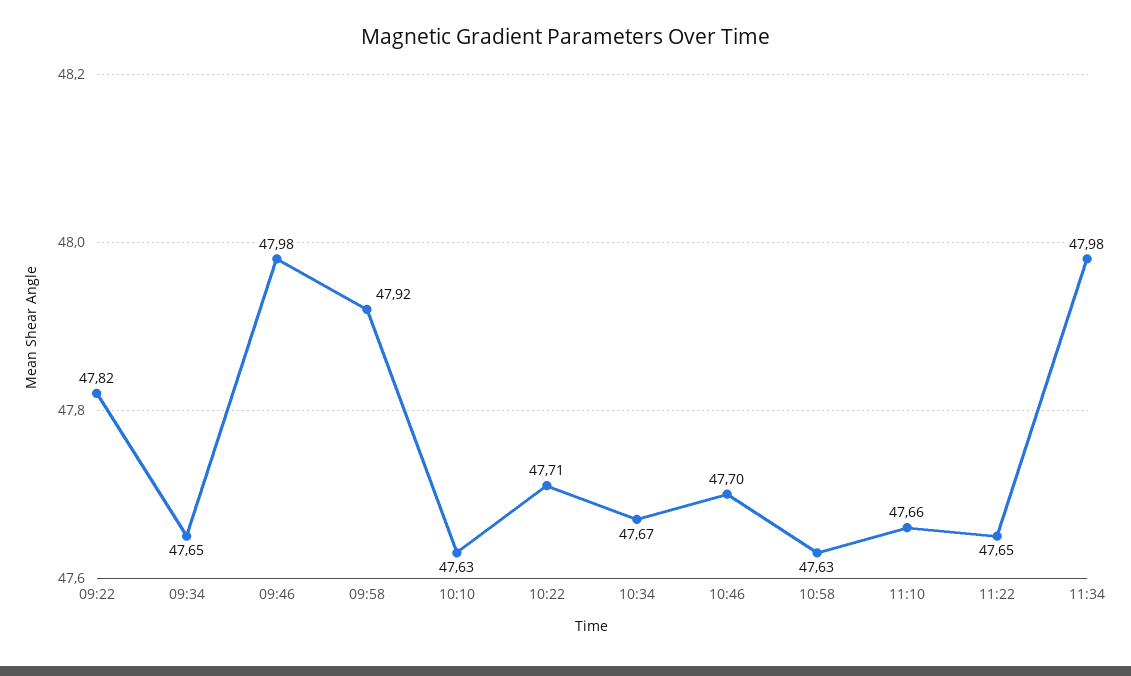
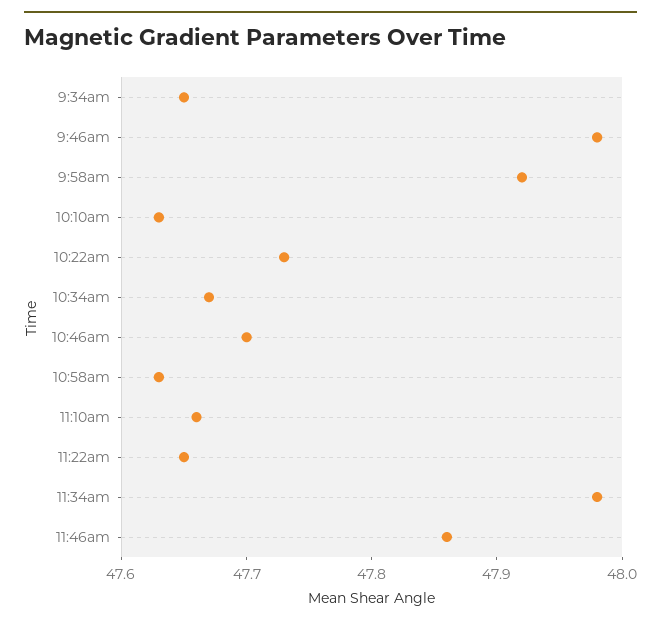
09:22: 47.82 -> none
10:22: 47.71 -> 47.73
11:46am: none -> 47.86

